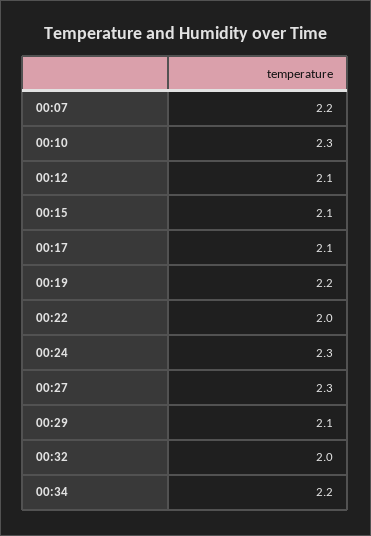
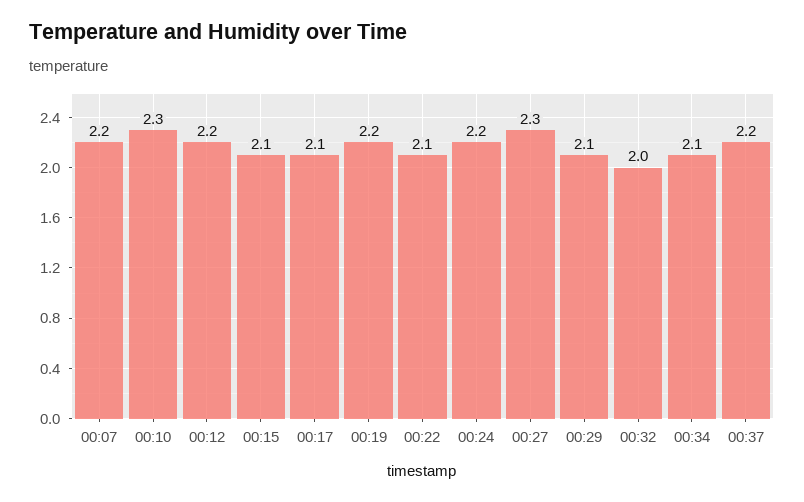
00:12: 2.1 -> 2.2
00:22: 2 -> 2.1
00:24: 2.3 -> 2.2
00:34: 2.2 -> 2.1
00:37: none -> 2.2

